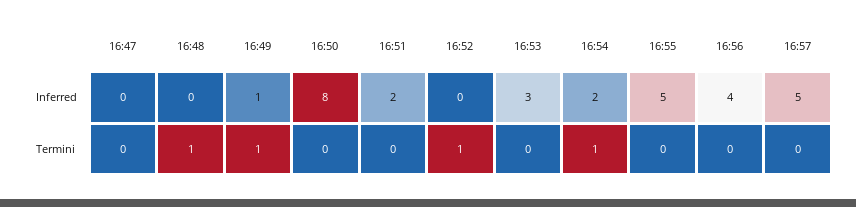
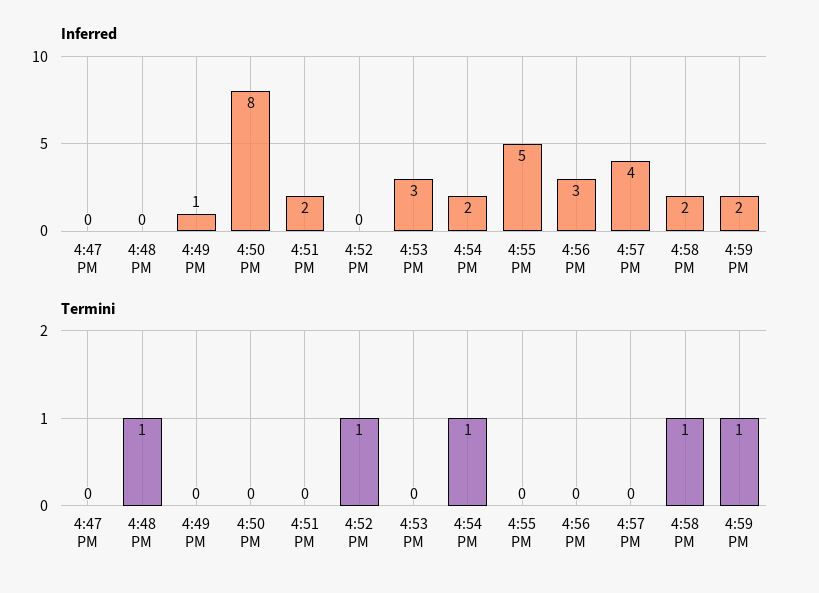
Inferred, 16:56: 4 -> 3
Inferred, 16:57: 5 -> 4
Termini, 16:49: 1 -> 0
Inferred, 4:58 PM: none -> 2
Inferred, 4:59 PM: none -> 2
Termini, 4:58 PM: none -> 1
Termini, 4:59 PM: none -> 1

